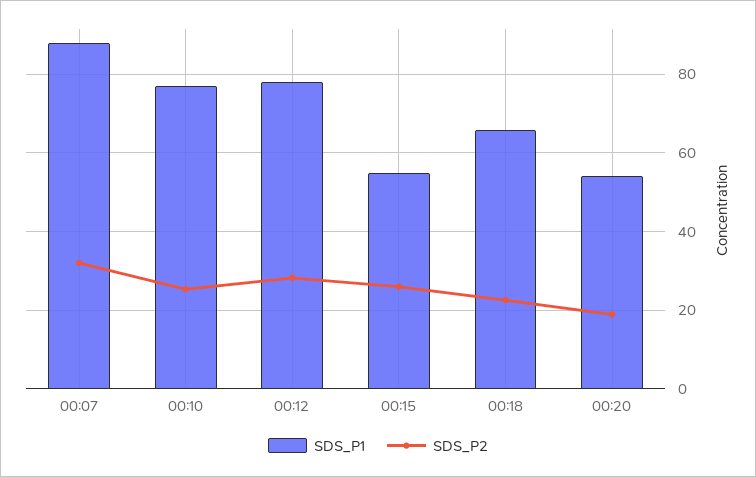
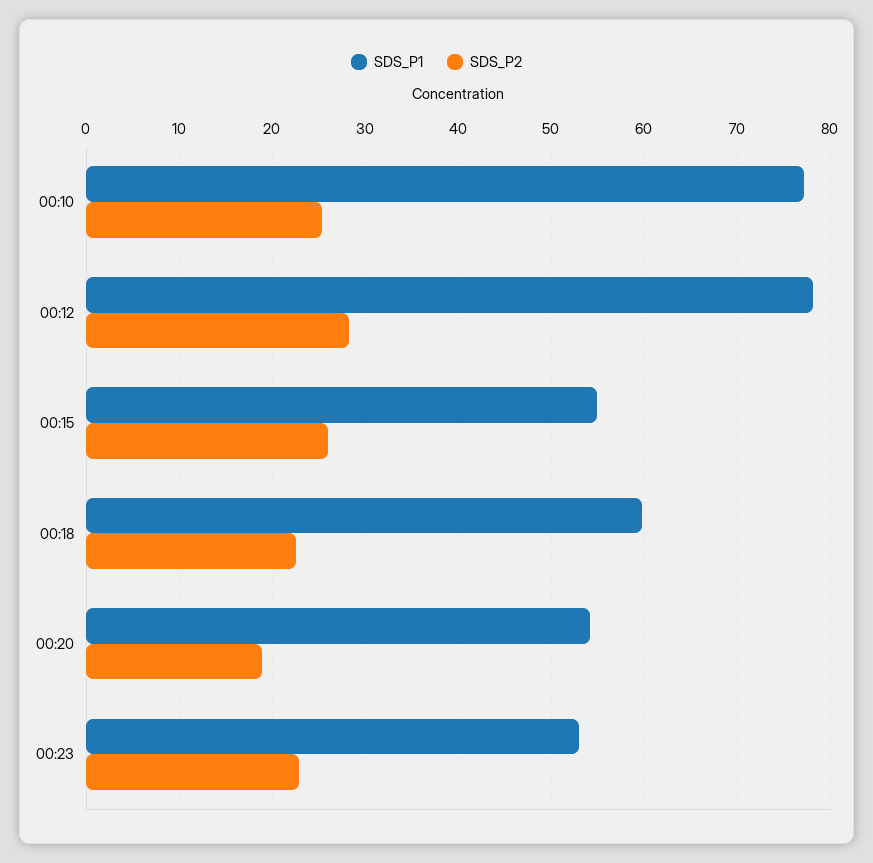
SDS_P1, 00:07: 88 -> none
SDS_P2, 00:07: 32 -> none
SDS_P1, 00:18: 66 -> 60
SDS_P1, 00:23: none -> 53
SDS_P2, 00:23: none -> 23

